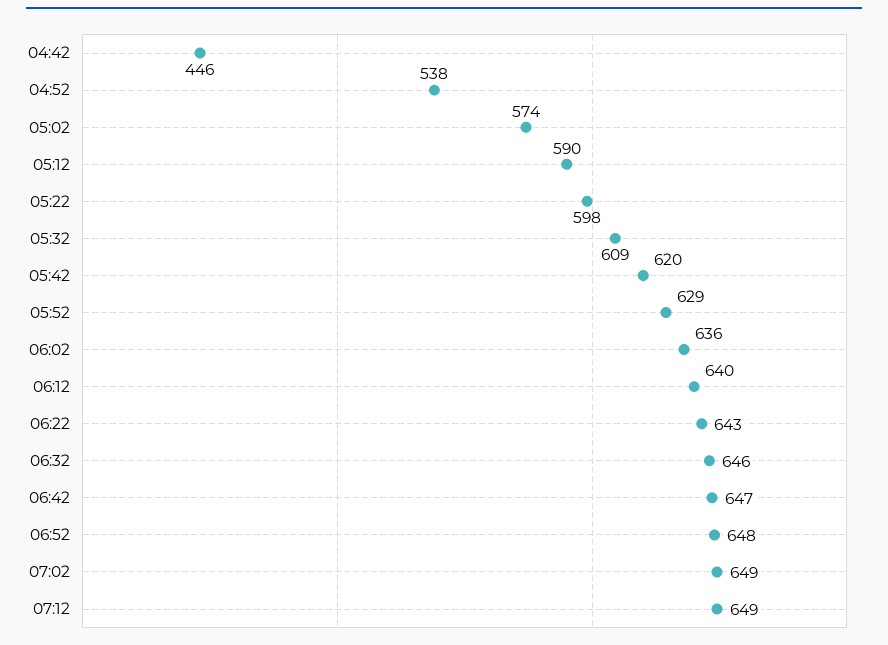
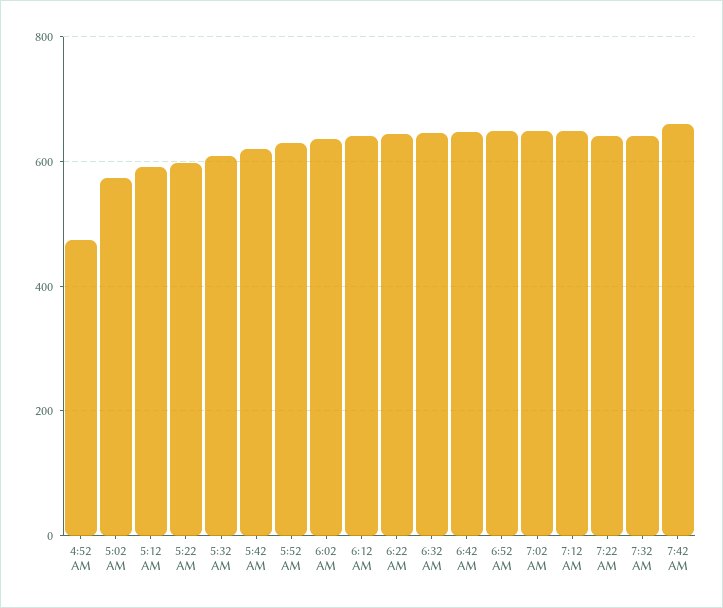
04:42: 446 -> none
04:52: 538 -> 480
7:22 AM: none -> 640
7:32 AM: none -> 640
7:42 AM: none -> 660

